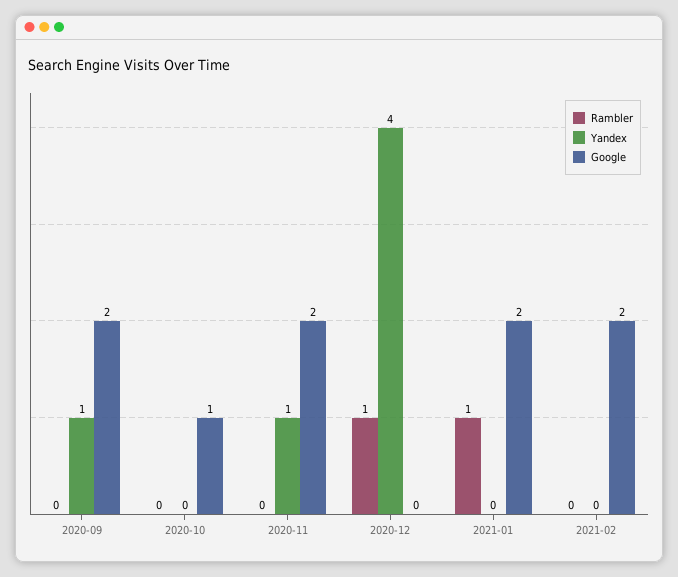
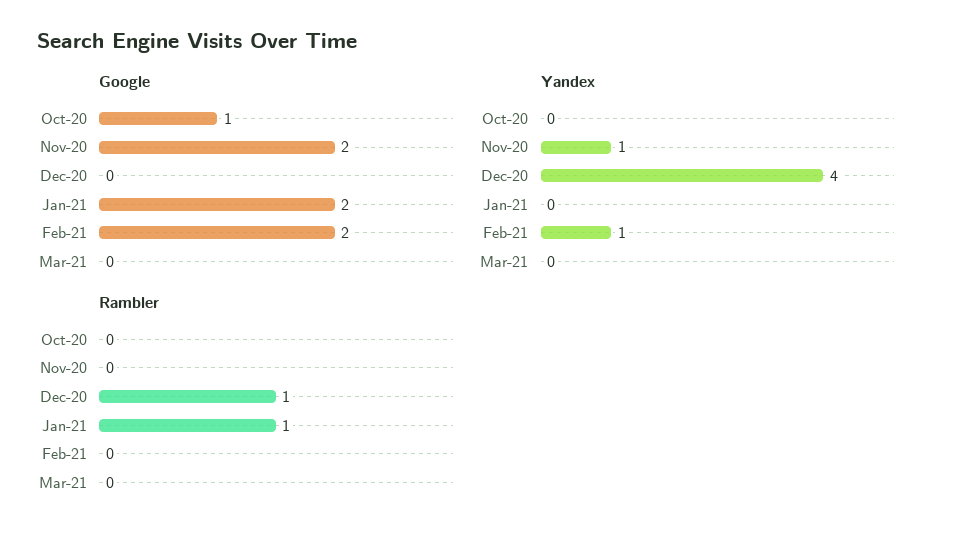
Rambler, 2020-09: 0 -> none
Yandex, 2020-09: 1 -> none
Google, 2020-09: 2 -> none
Yandex, 2021-02: 0 -> 1
Google, Mar-21: none -> 0
Yandex, Mar-21: none -> 0
Rambler, Mar-21: none -> 0

